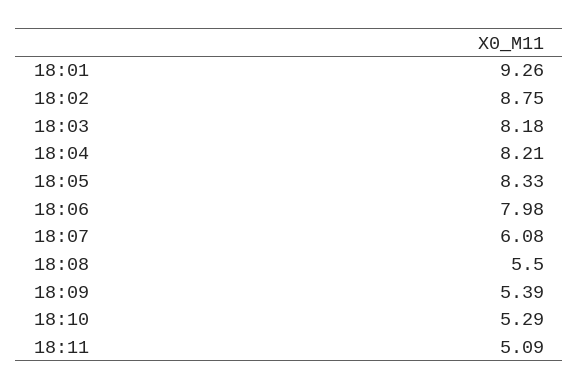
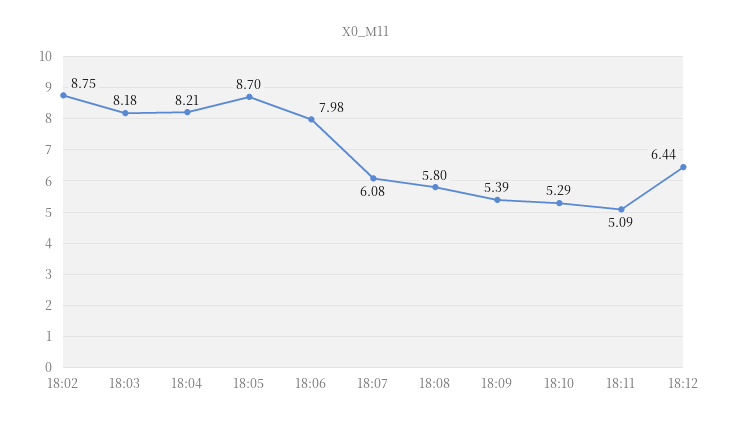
18:01: 9.26 -> none
18:05: 8.33 -> 8.7
18:08: 5.5 -> 5.8
18:12: none -> 6.44

